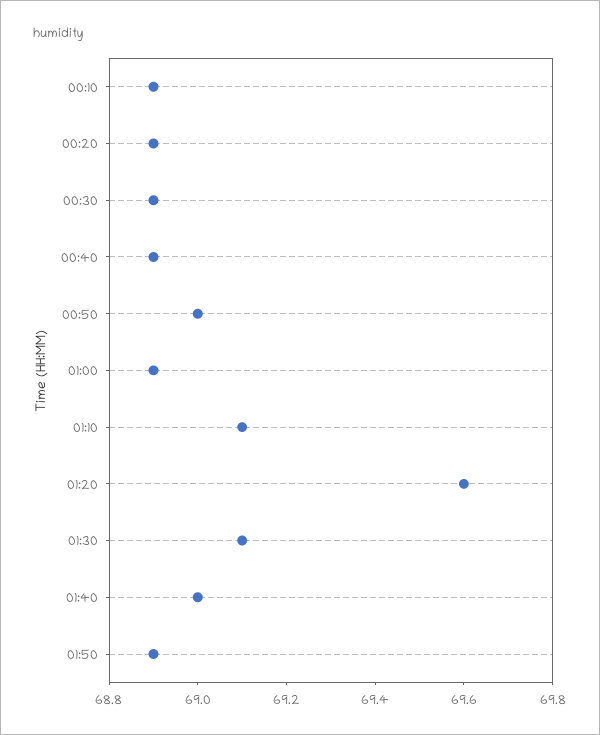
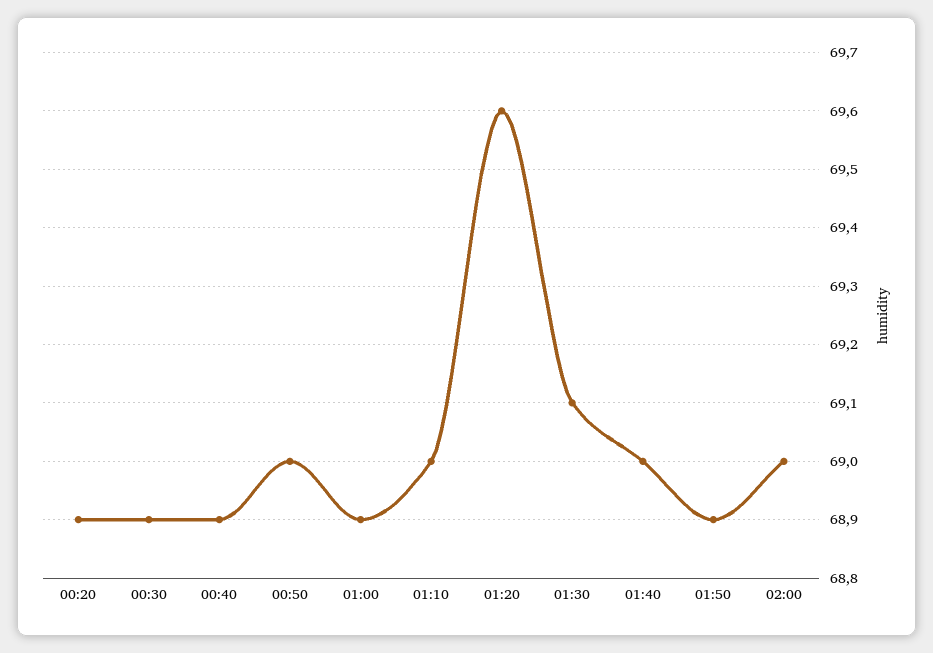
00:10: 68.9 -> none
01:10: 69.1 -> 69
02:00: none -> 69

